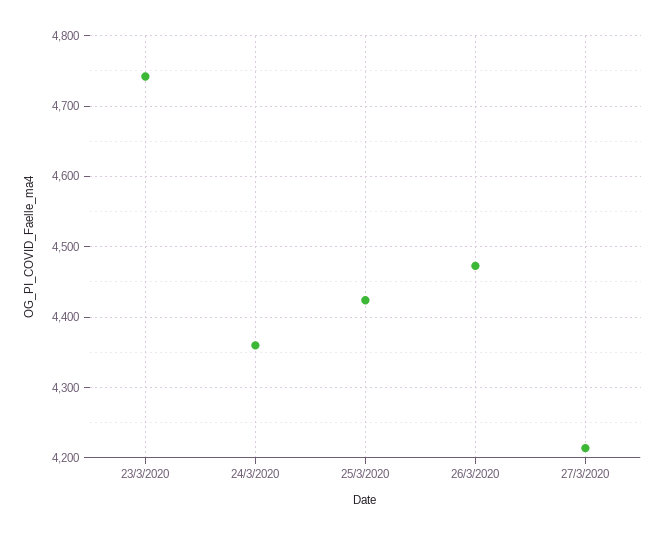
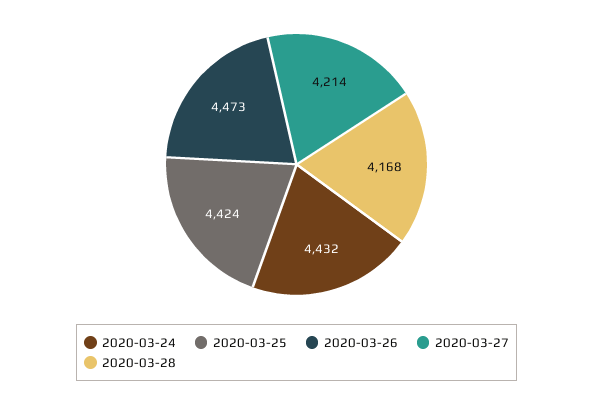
23/3/2020: 4740 -> none
24/3/2020: 4360 -> 4432
2020-03-28: none -> 4168

